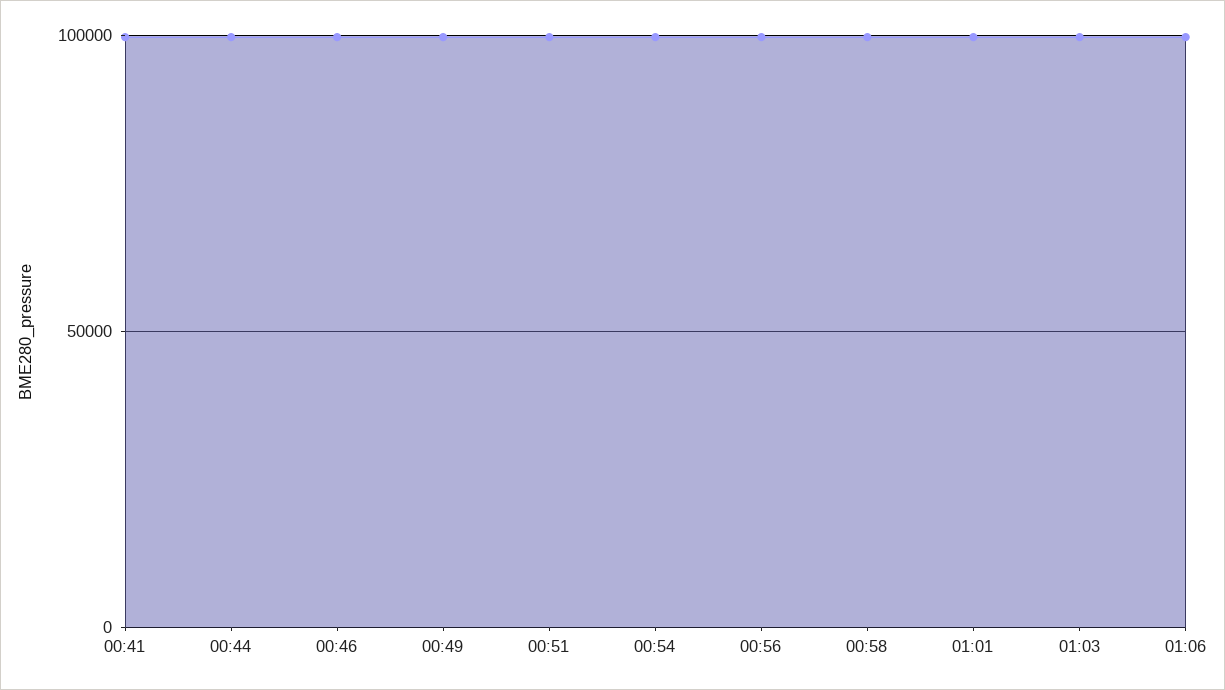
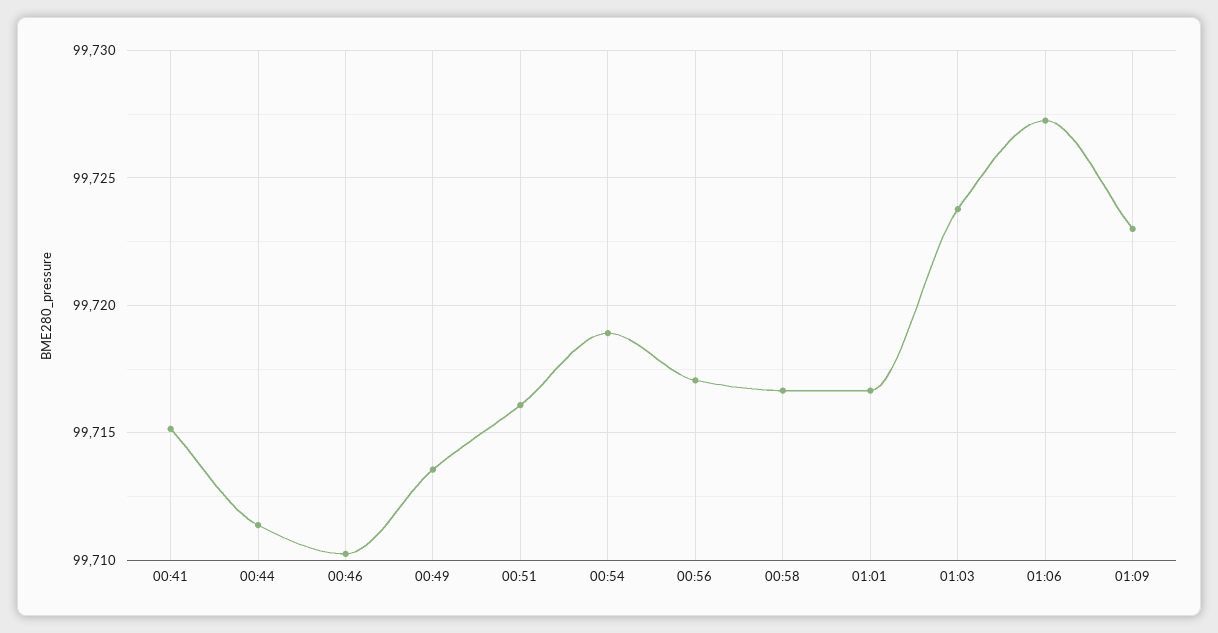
01:09: none -> 99723

